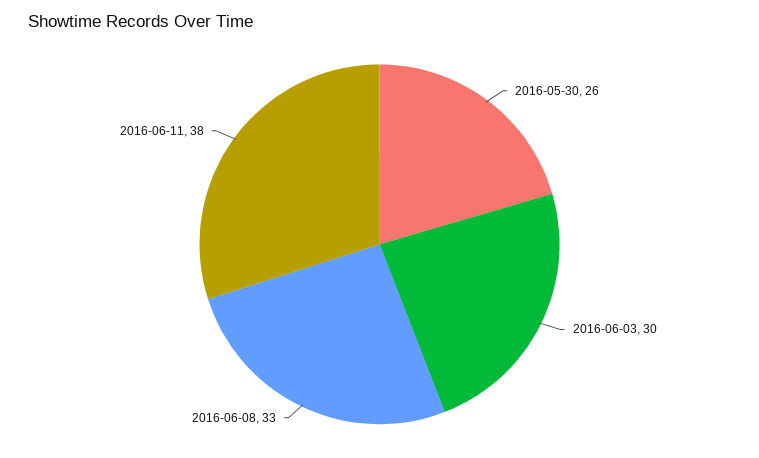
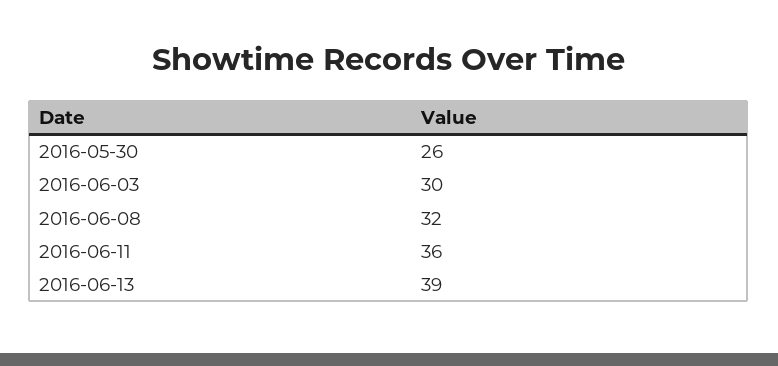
2016-06-08: 33 -> 32
2016-06-11: 38 -> 36
2016-06-13: none -> 39

